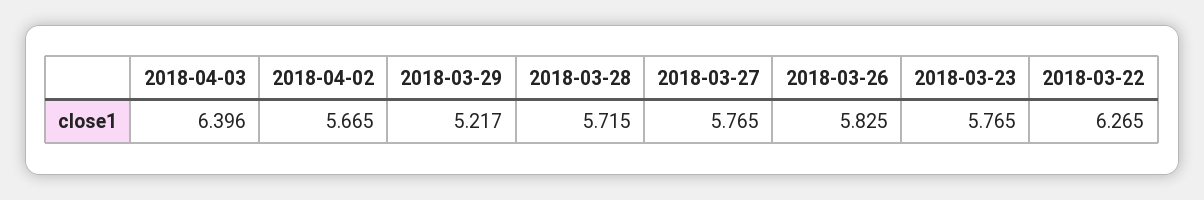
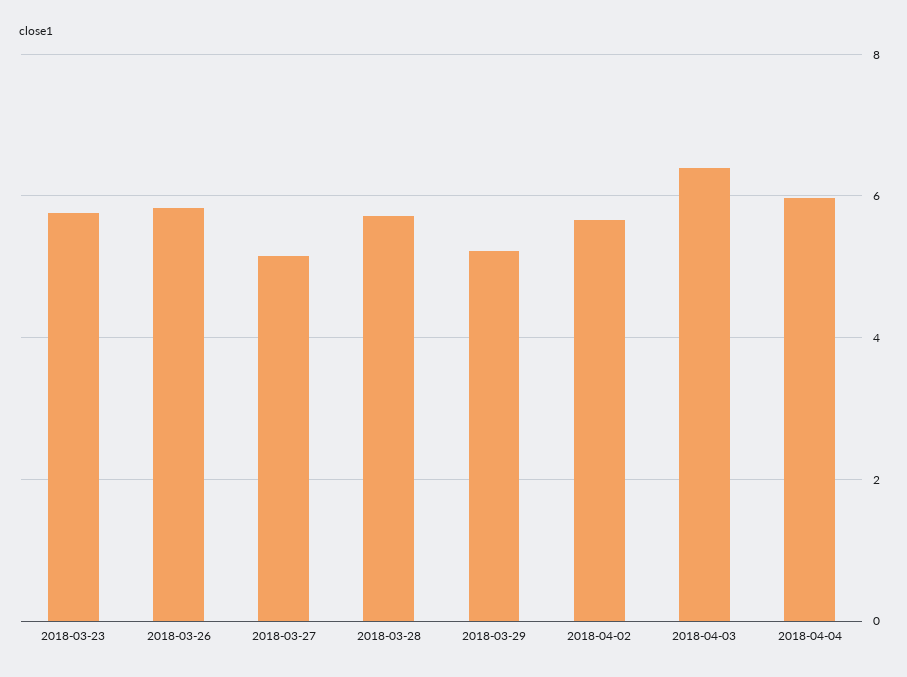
2018-03-27: 5.765 -> 5.2
2018-03-22: 6.265 -> none
2018-04-04: none -> 6

